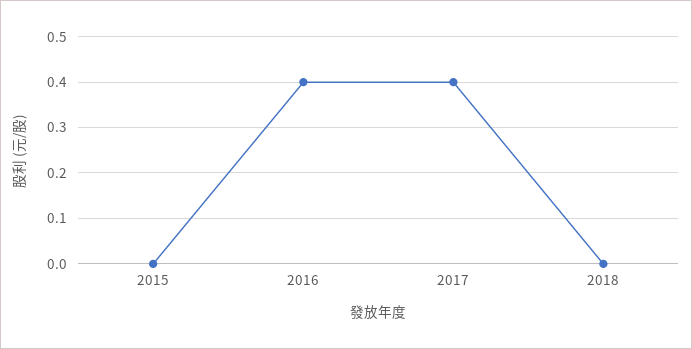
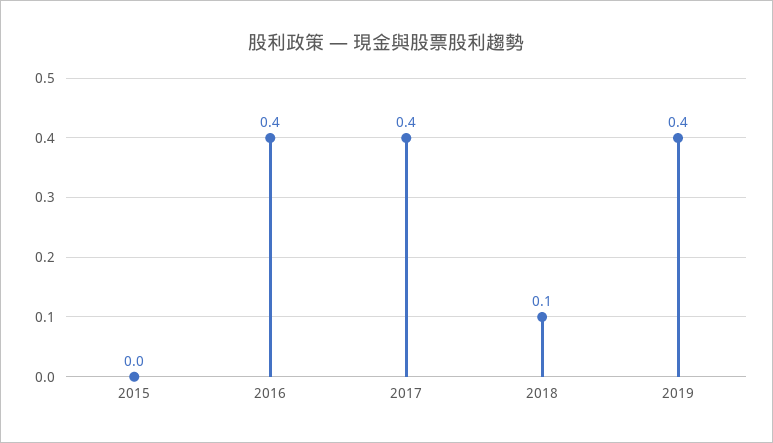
2018: 0 -> 0.1
2019: none -> 0.4

